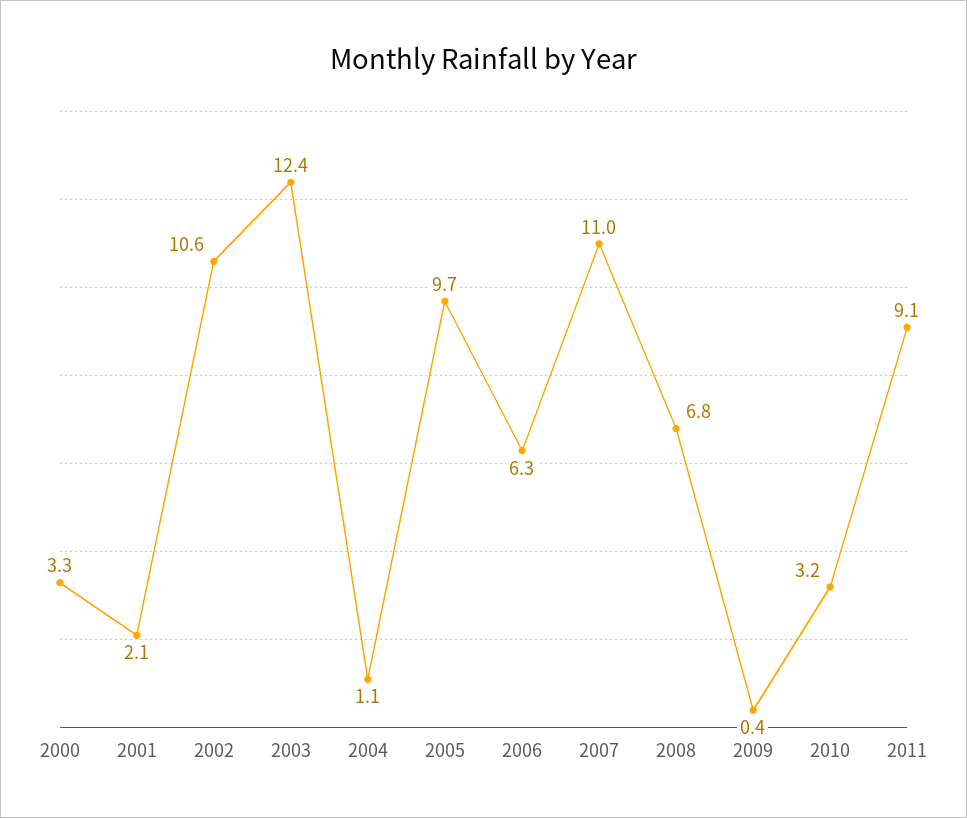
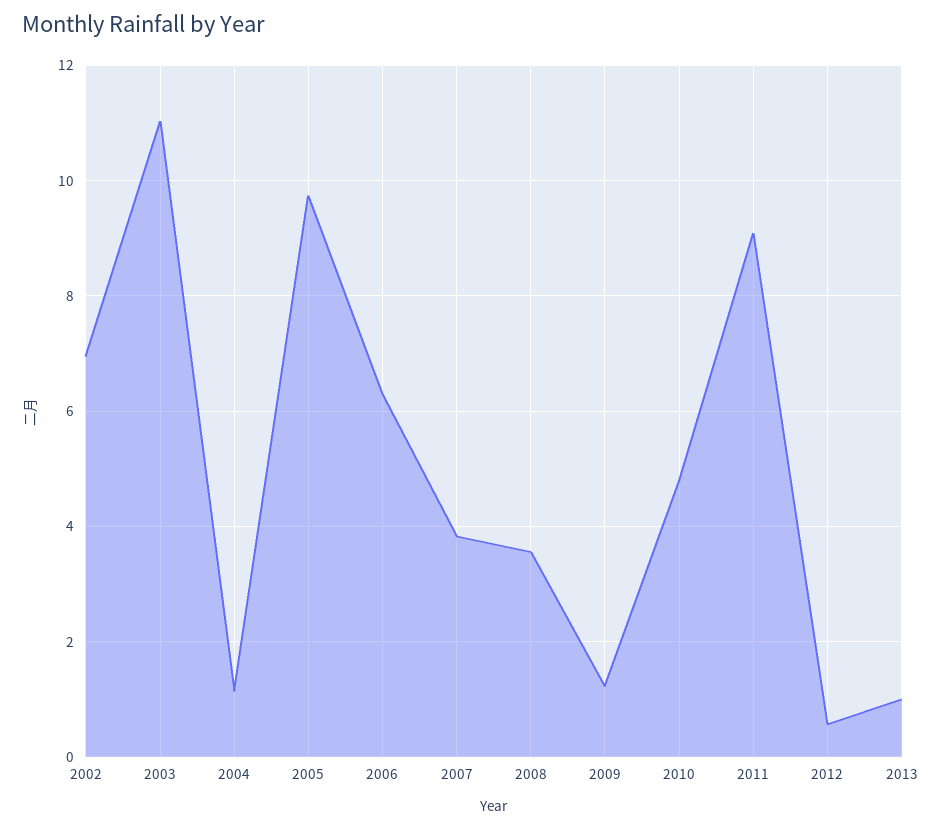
2000: 3.3 -> none
2001: 2.1 -> none
2002: 10.6 -> 7
2003: 12.4 -> 11
2007: 11 -> 3.8
2008: 6.8 -> 3.6
2009: 0.4 -> 1.2
2010: 3.2 -> 4.8
2012: none -> 0.6
2013: none -> 1

